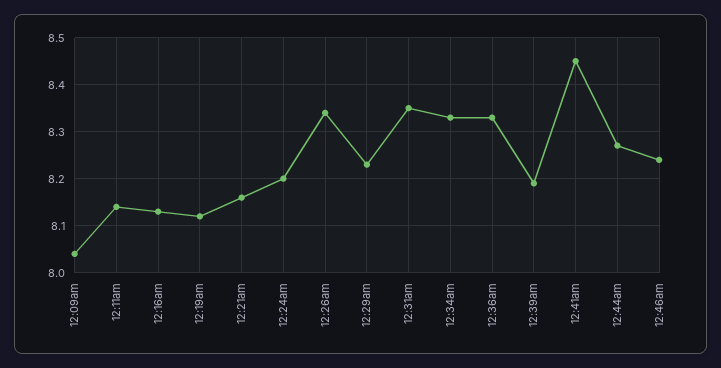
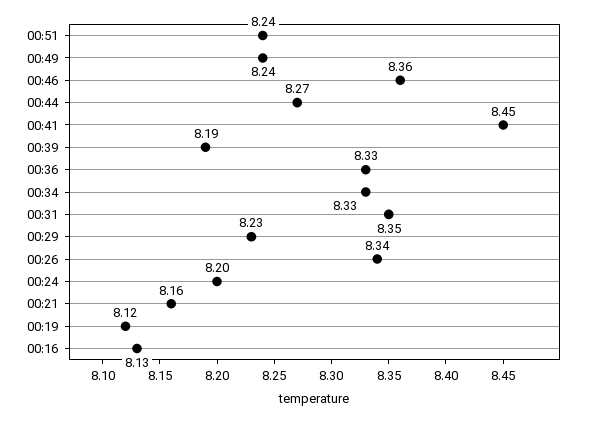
12:09am: 8.05 -> none
12:11am: 8.15 -> none
12:46am: 8.25 -> 8.36
00:51: none -> 8.24
00:49: none -> 8.24

